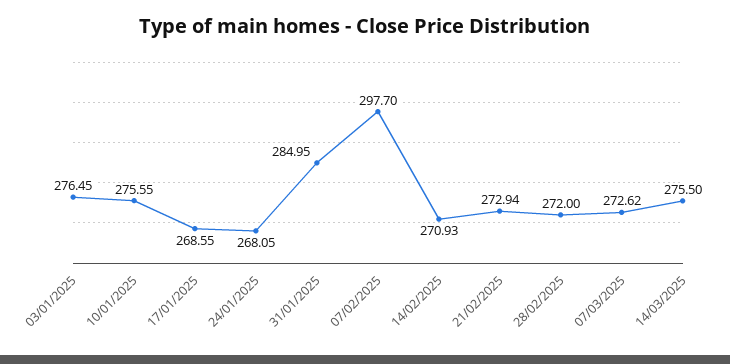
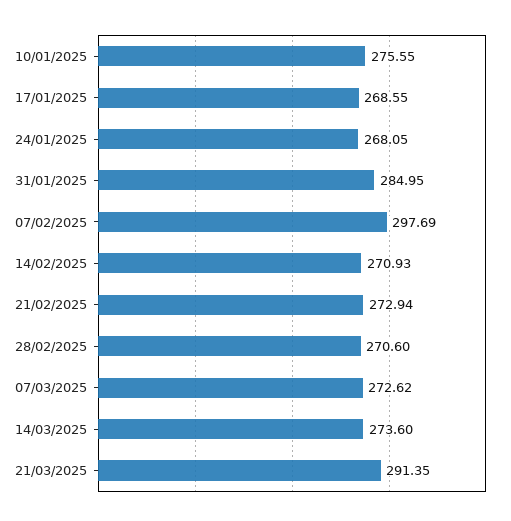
03/01/2025: 276.45 -> none
07/02/2025: 297.7 -> 297.69
28/02/2025: 272 -> 270.6
14/03/2025: 275.5 -> 273.6
21/03/2025: none -> 291.35

